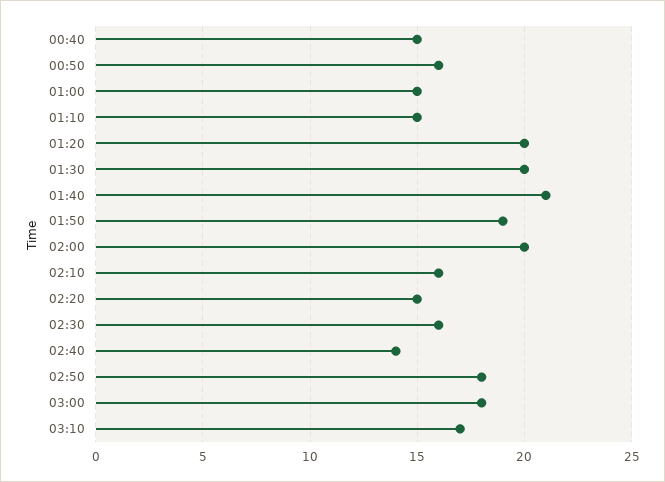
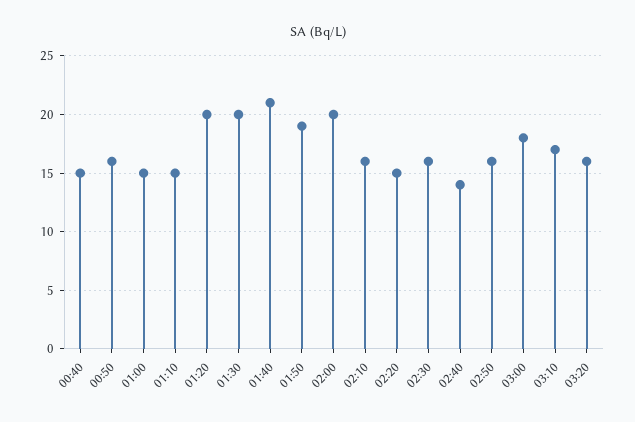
02:50: 18 -> 16
03:20: none -> 16

